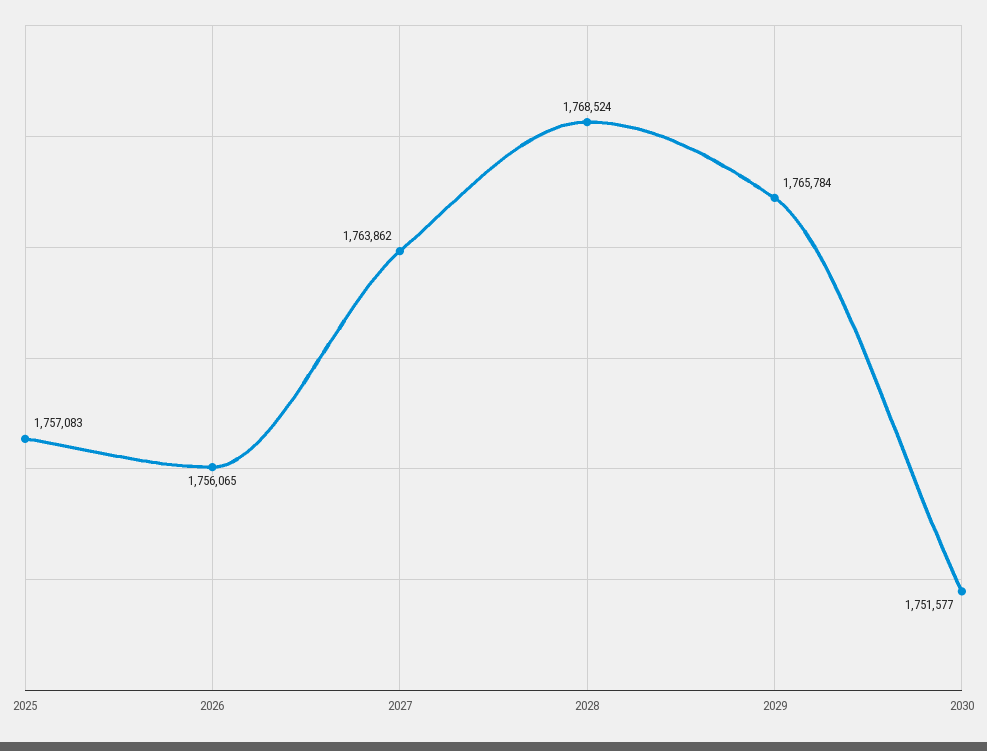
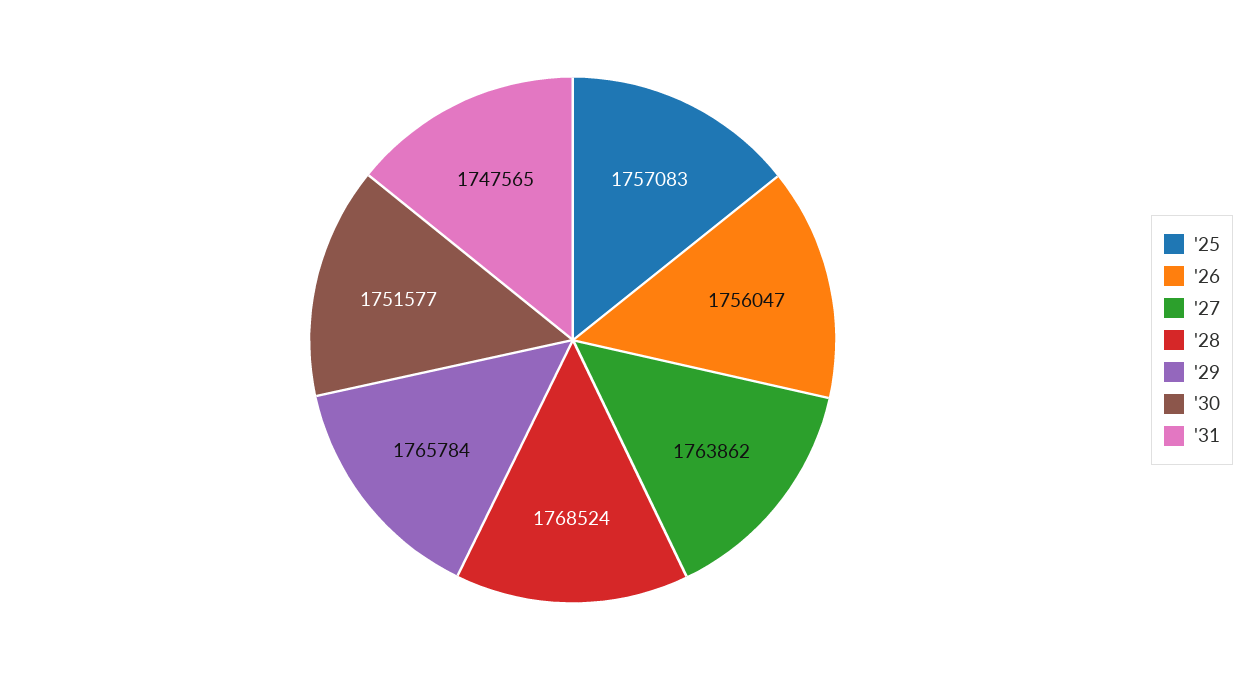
2026: 1756065 -> 1756047
'31: none -> 1747565

